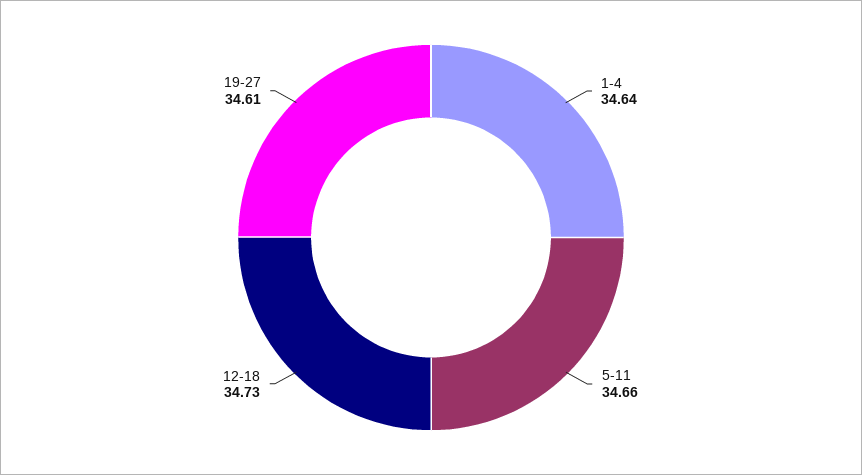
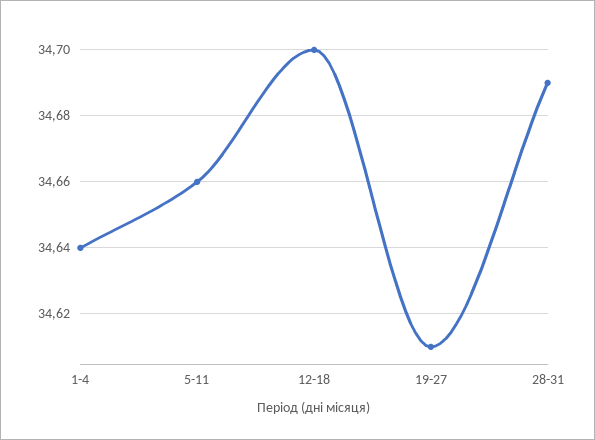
12-18: 34.73 -> 34.7
28-31: none -> 34.69

